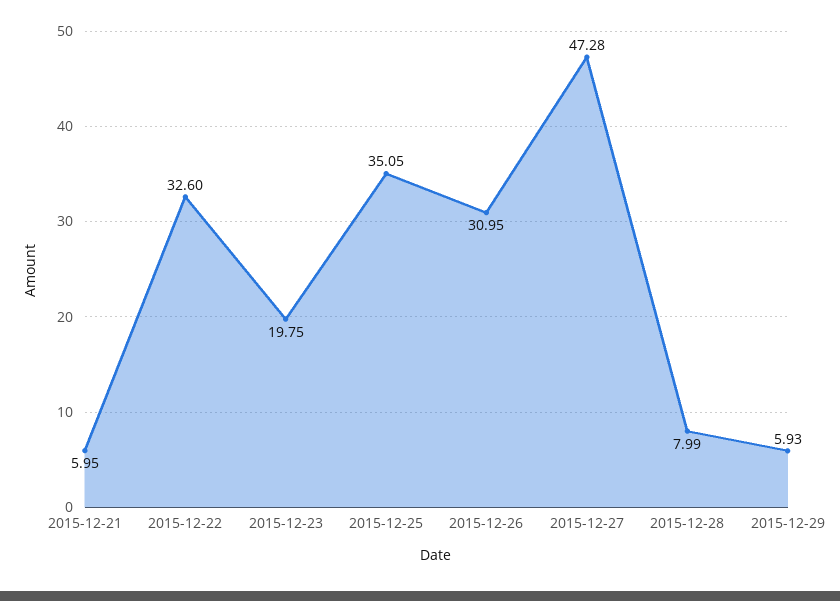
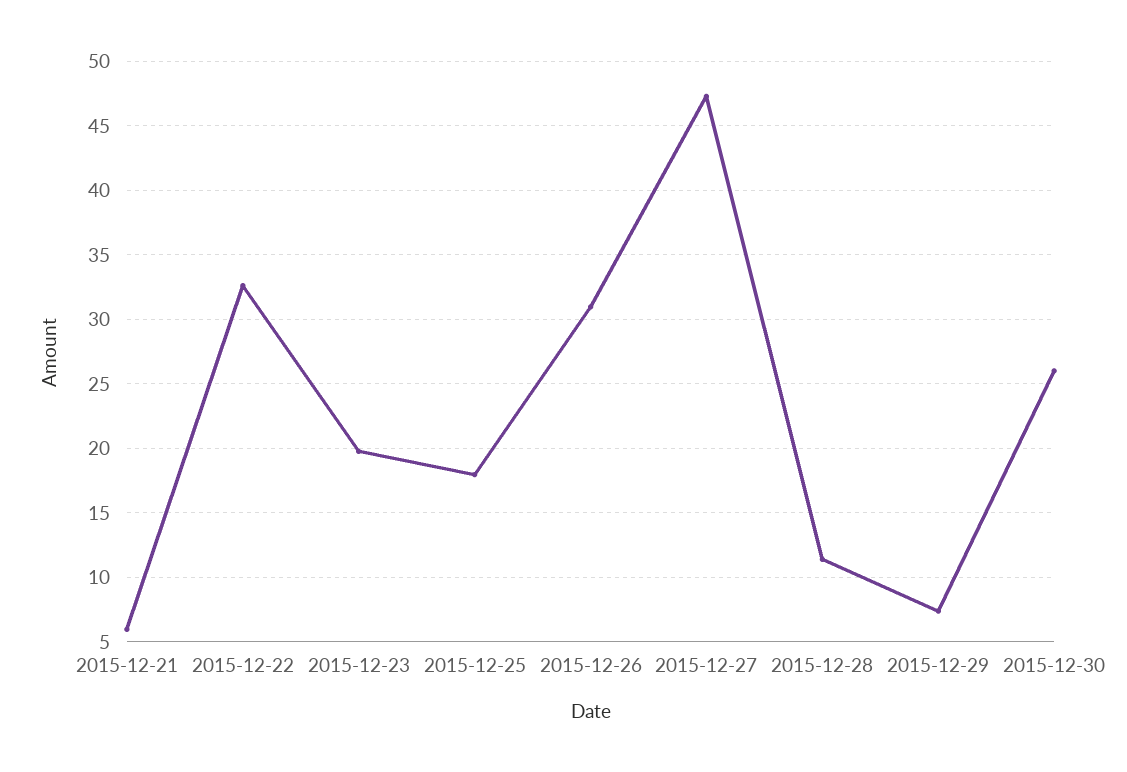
2015-12-25: 35.05 -> 18
2015-12-28: 7.99 -> 11.5
2015-12-29: 5.93 -> 7.5
2015-12-30: none -> 26

